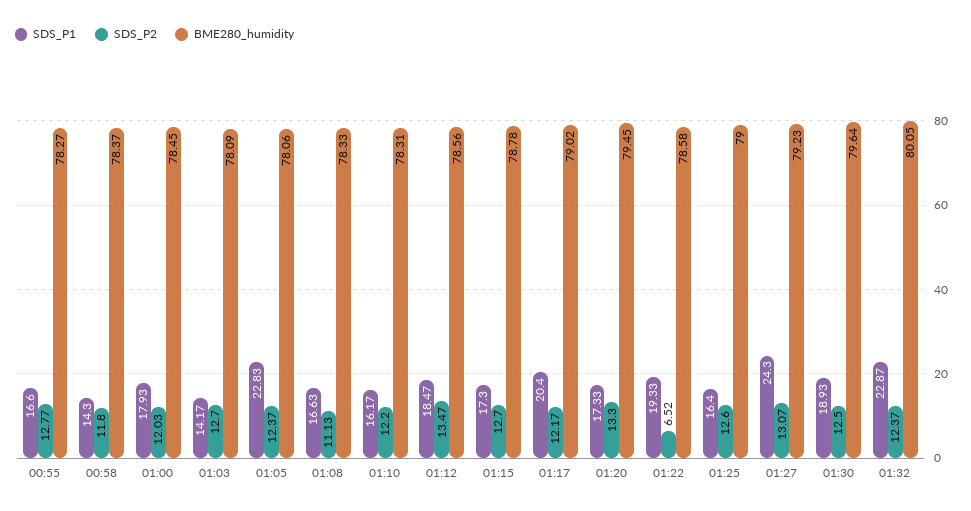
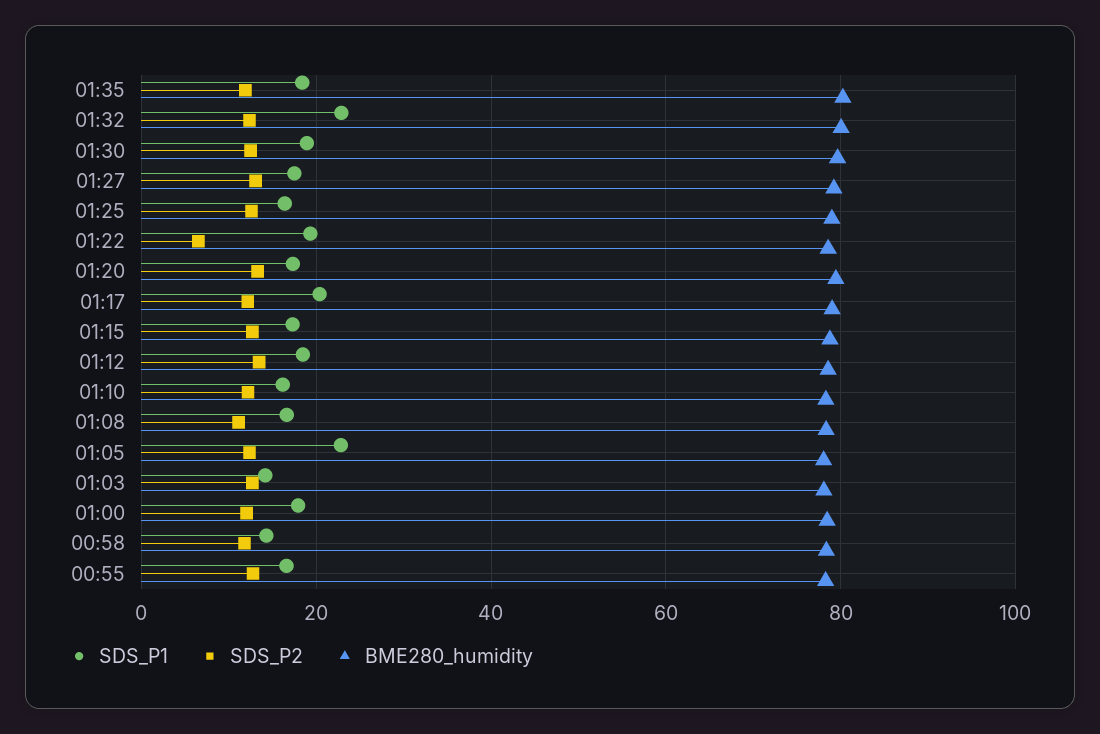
SDS_P1, 01:27: 24.3 -> 18
SDS_P1, 01:35: none -> 18
SDS_P2, 01:35: none -> 12
BME280_humidity, 01:35: none -> 80

